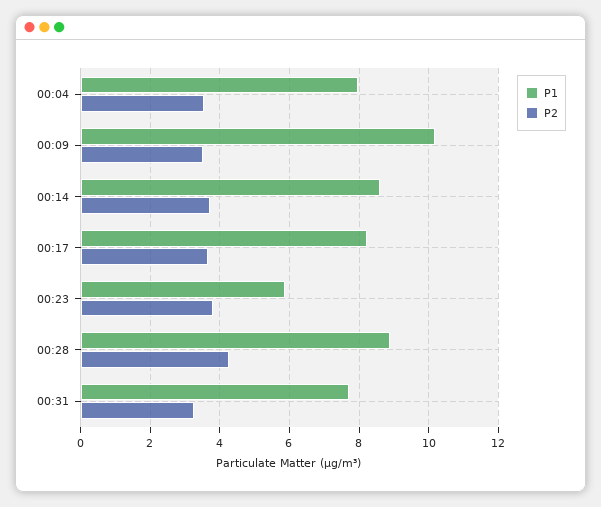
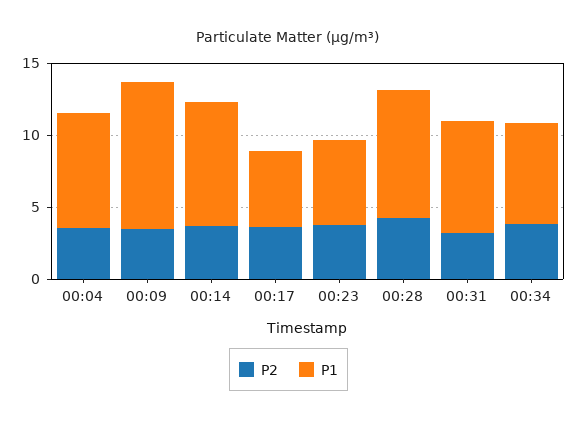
P1, 00:17: 8.2 -> 5
P2, 00:34: none -> 4
P1, 00:34: none -> 7

